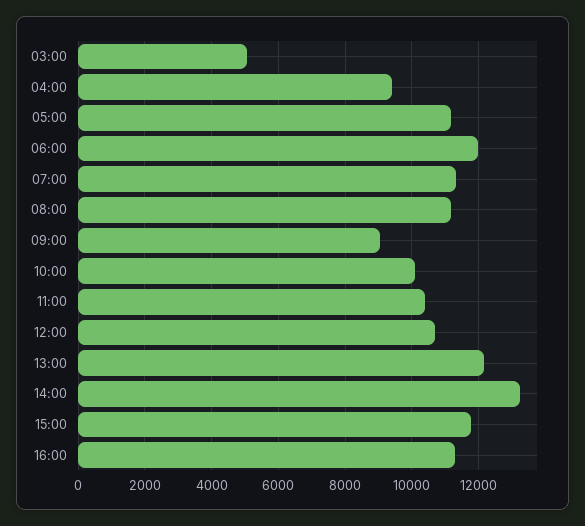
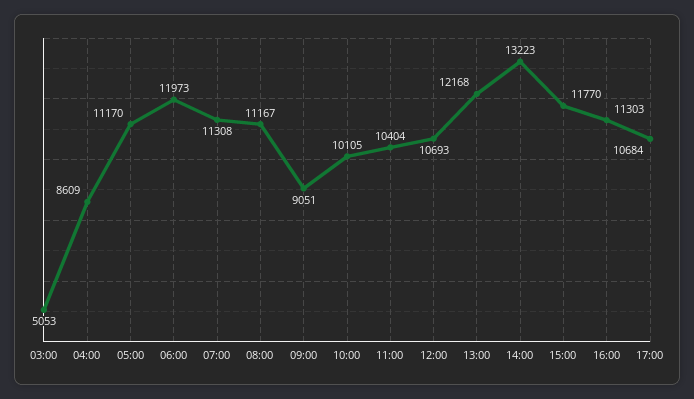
04:00: 9400 -> 8609
17:00: none -> 10684

